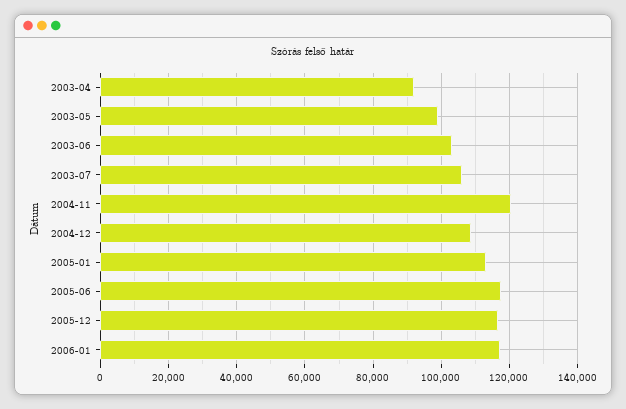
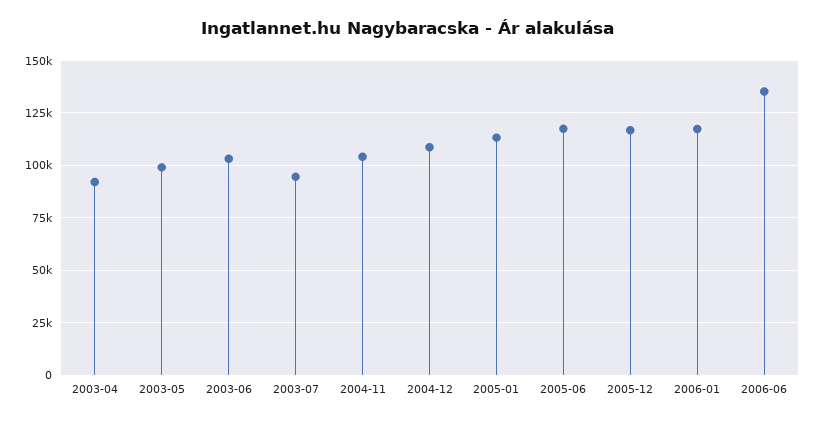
2003-07: 106000 -> 95000
2004-11: 120000 -> 105000
2006-06: none -> 135000

